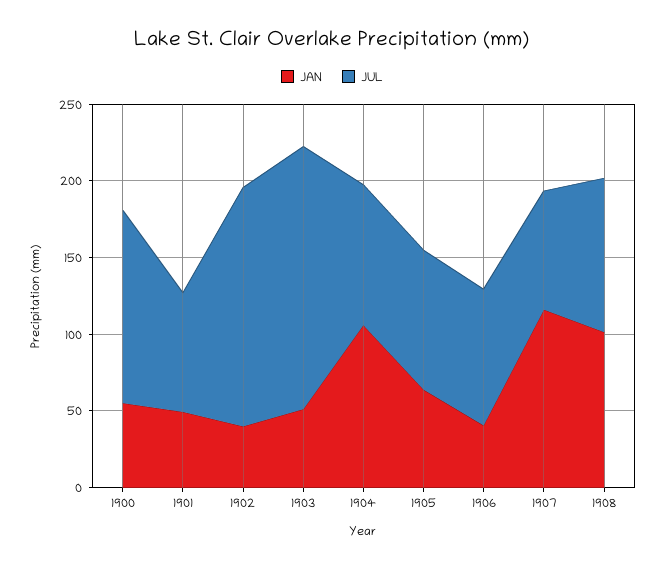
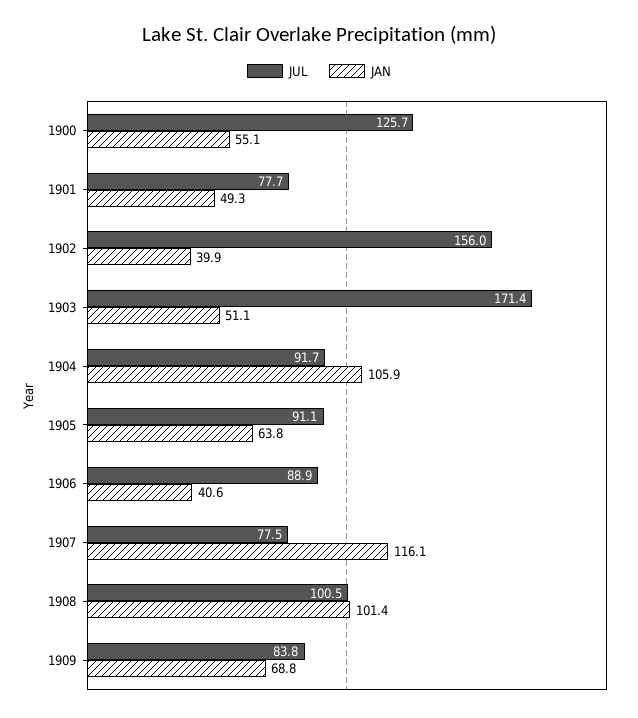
JUL, 1909: none -> 83.8
JAN, 1909: none -> 68.8

